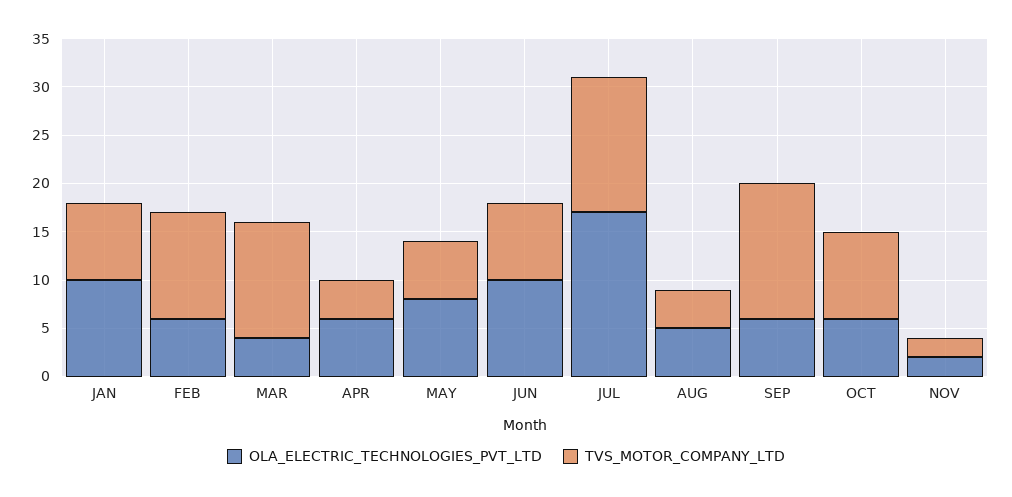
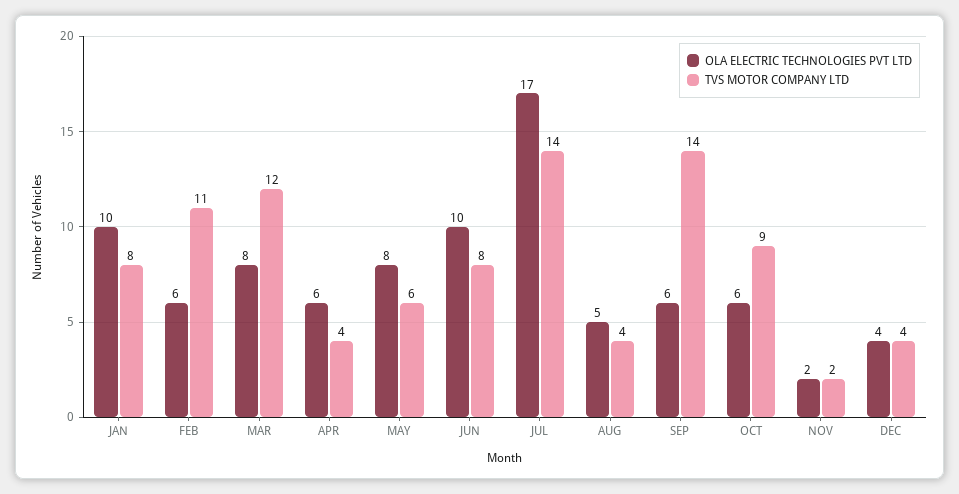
OLA_ELECTRIC_TECHNOLOGIES_PVT_LTD, MAR: 4 -> 8
OLA_ELECTRIC_TECHNOLOGIES_PVT_LTD, DEC: none -> 4
TVS_MOTOR_COMPANY_LTD, DEC: none -> 4

